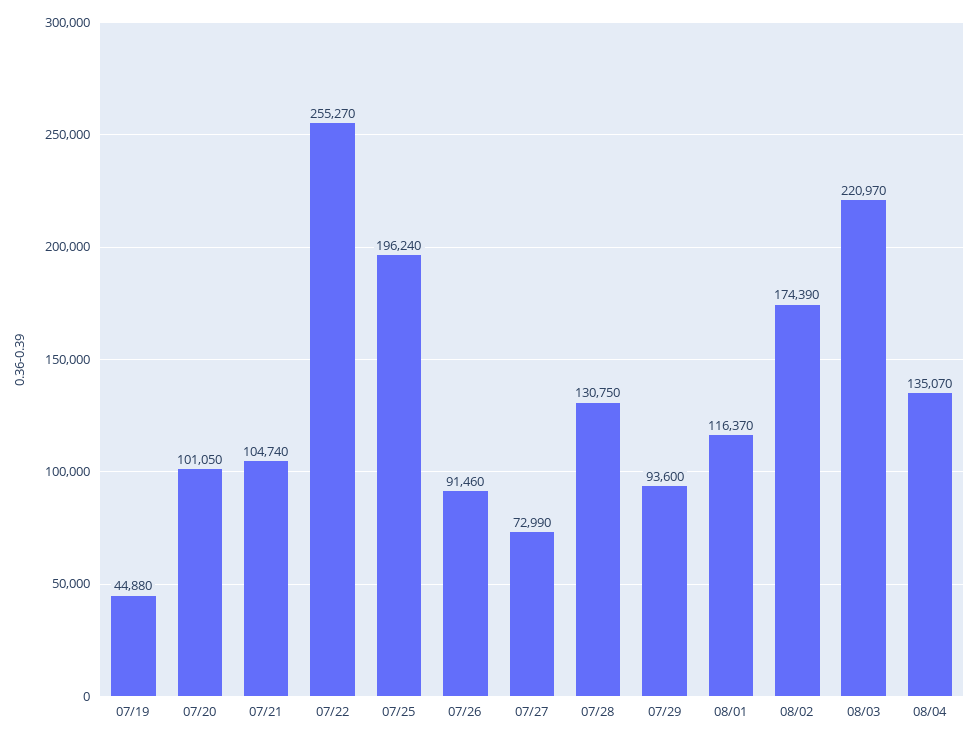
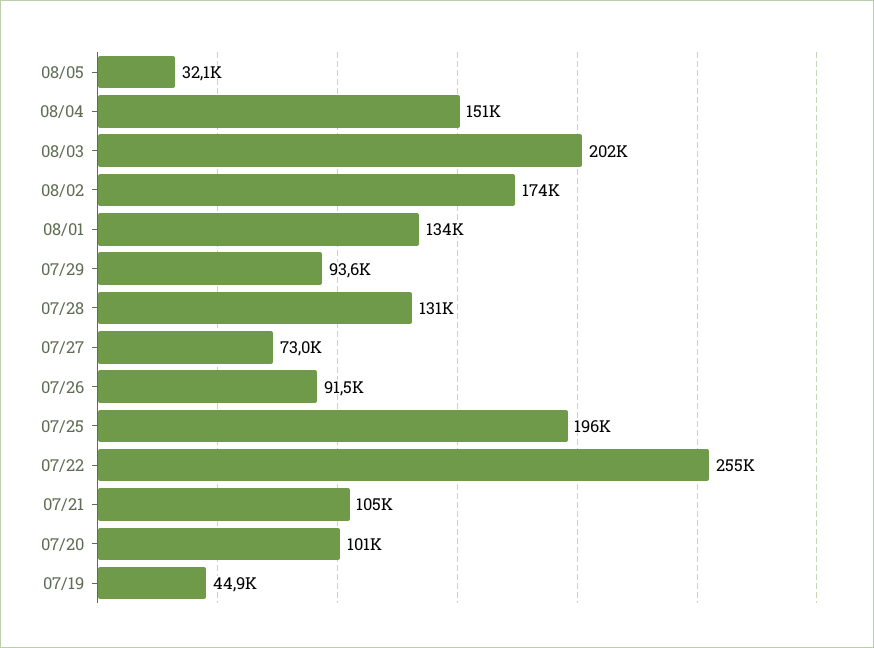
08/01: 116370 -> 134000
08/03: 220970 -> 202000
08/04: 135070 -> 151000
08/05: none -> 32100

